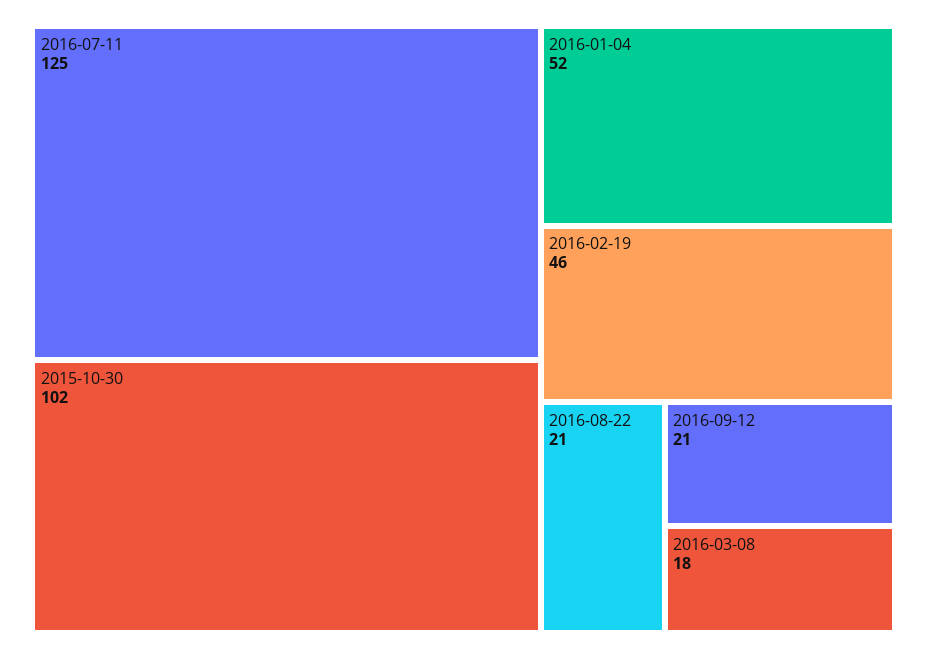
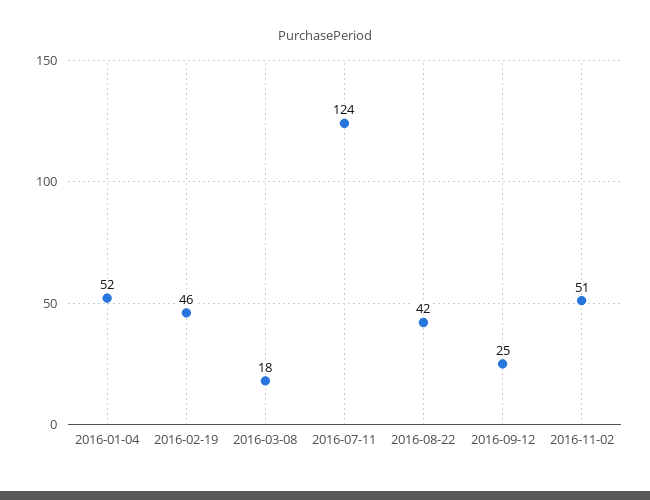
2016-07-11: 125 -> 124
2015-10-30: 102 -> none
2016-08-22: 21 -> 42
2016-09-12: 21 -> 25
2016-11-02: none -> 51

